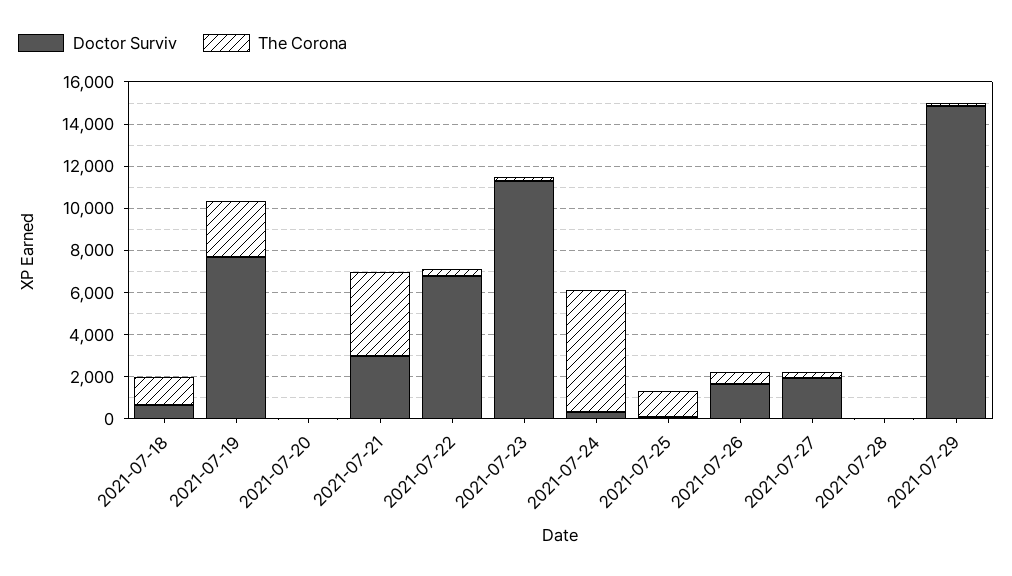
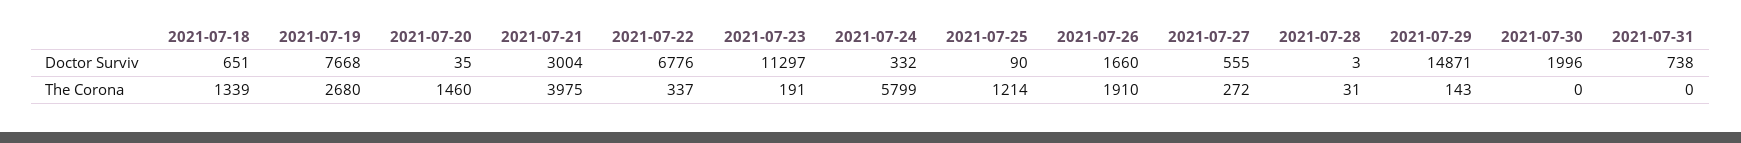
The Corona, 2021-07-20: 0 -> 1460
The Corona, 2021-07-26: 500 -> 1910
Doctor Surviv, 2021-07-27: 2000 -> 555
Doctor Surviv, 2021-07-30: none -> 1996
Doctor Surviv, 2021-07-31: none -> 738
The Corona, 2021-07-30: none -> 0
The Corona, 2021-07-31: none -> 0

